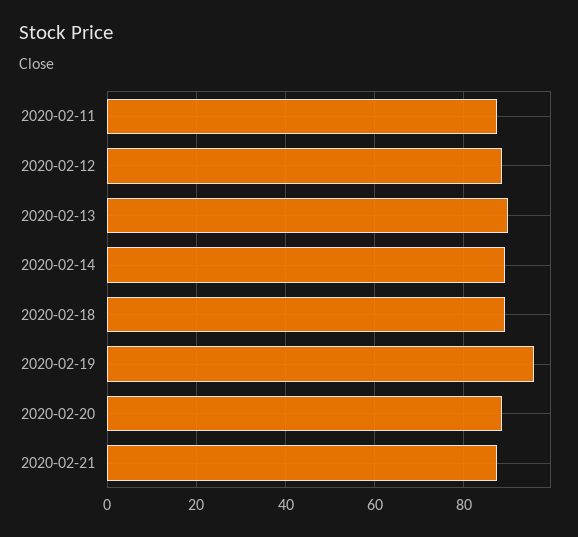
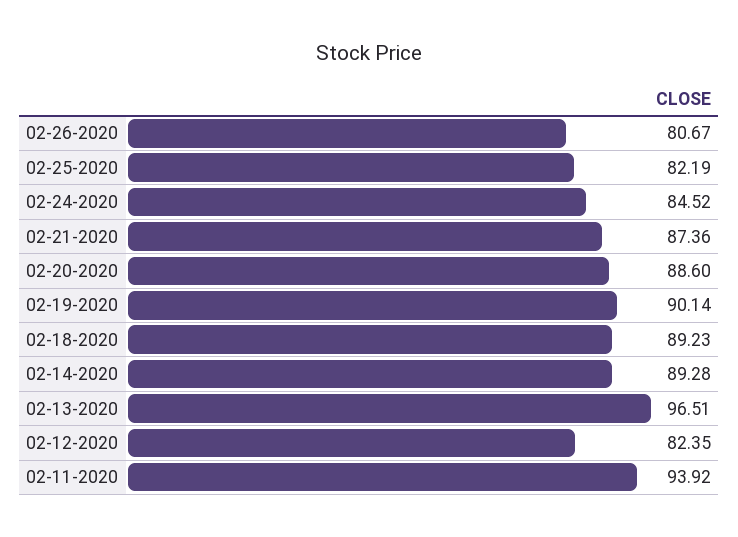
2020-02-11: 88 -> 93.92
2020-02-12: 88 -> 82.35
2020-02-13: 90 -> 96.51
2020-02-19: 96 -> 90.14
02-26-2020: none -> 80.67
02-25-2020: none -> 82.19
02-24-2020: none -> 84.52

